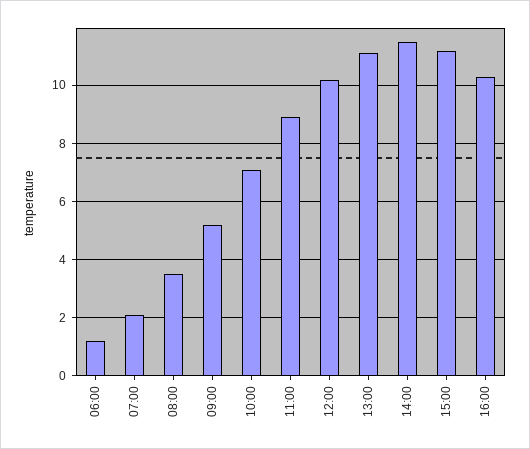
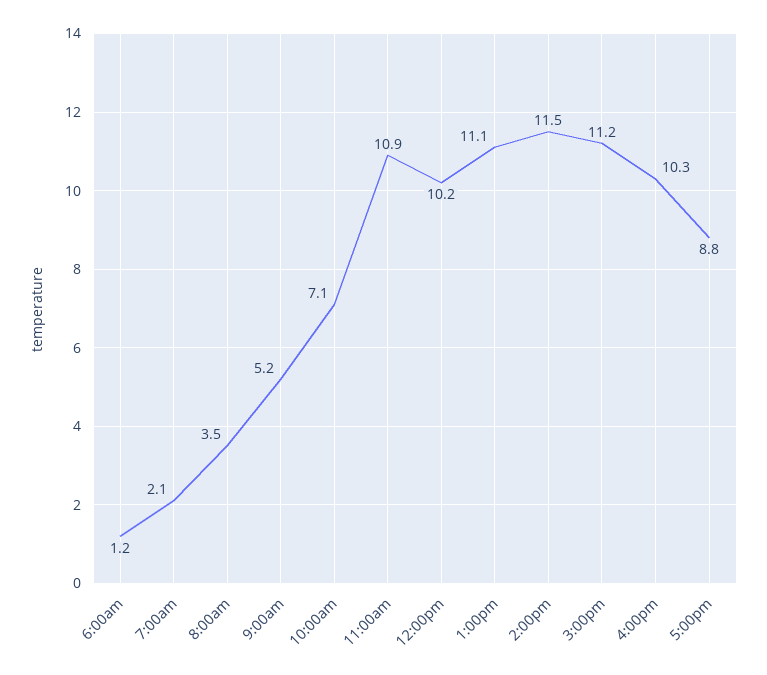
11:00: 9 -> 10.9
5:00pm: none -> 8.8

